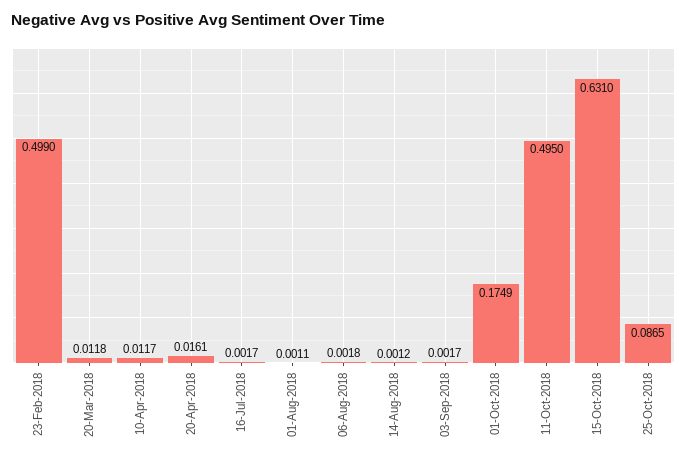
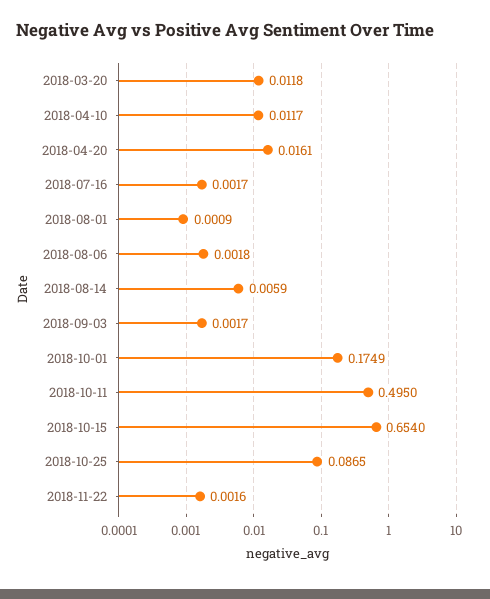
23-Feb-2018: 0.499 -> none
01-Aug-2018: 0.0011 -> 0.0009
14-Aug-2018: 0.0012 -> 0.0059
15-Oct-2018: 0.631 -> 0.654
2018-11-22: none -> 0.0016

